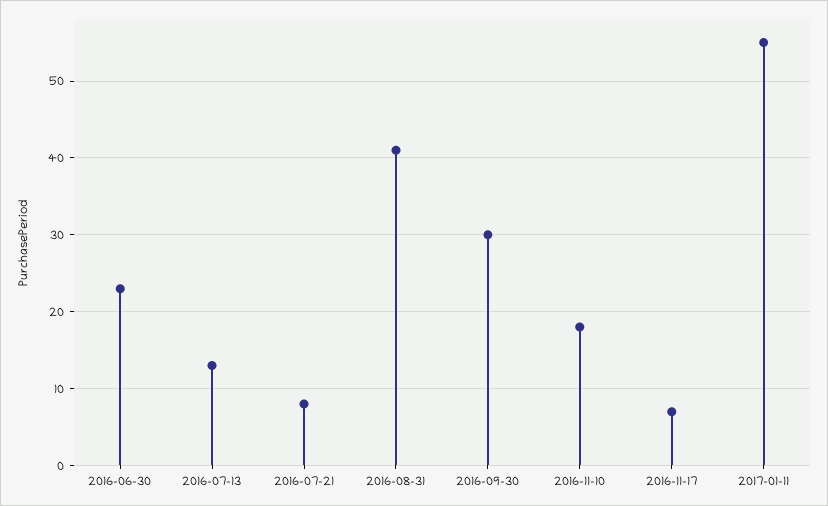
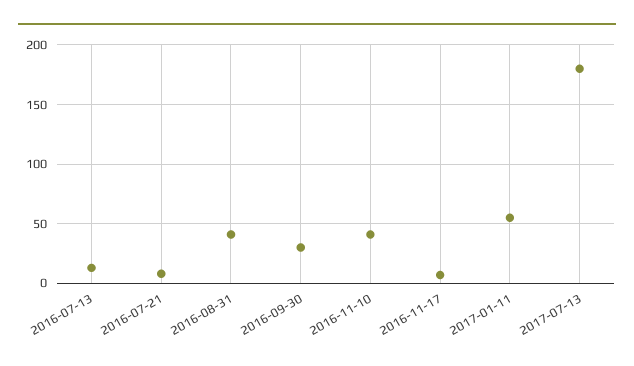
2016-06-30: 23 -> none
2016-11-10: 18 -> 40
2017-07-13: none -> 180

